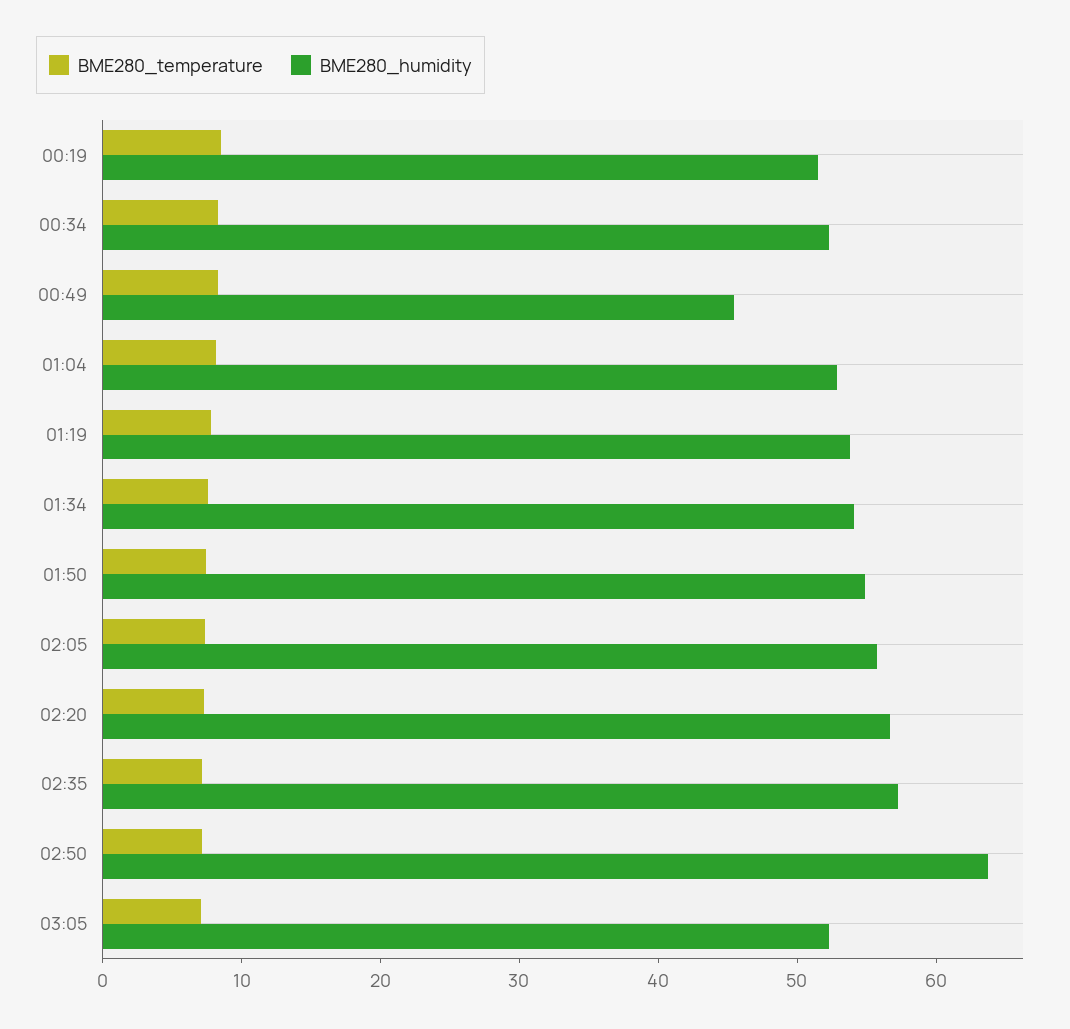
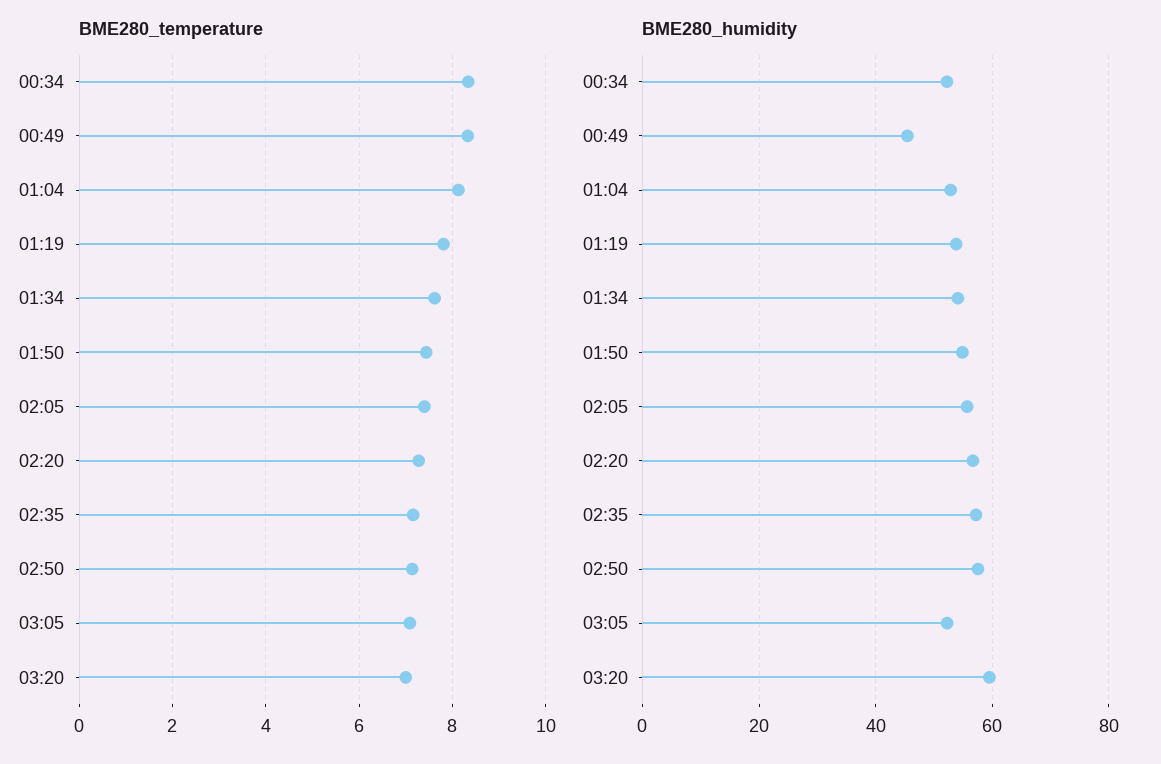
BME280_temperature, 00:19: 8 -> none
BME280_humidity, 00:19: 52 -> none
BME280_humidity, 02:50: 64 -> 58
BME280_temperature, 03:20: none -> 7
BME280_humidity, 03:20: none -> 60

